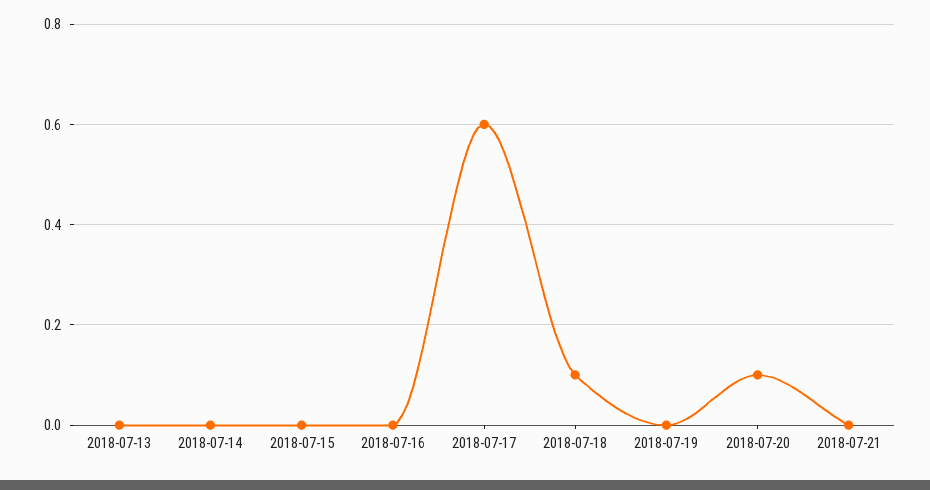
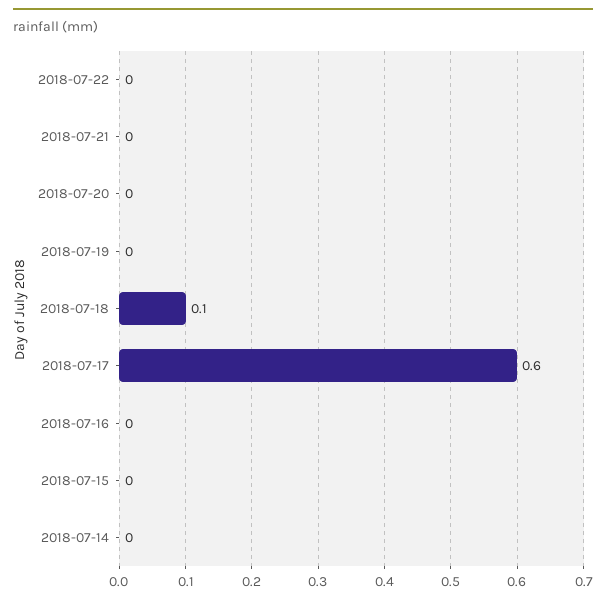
2018-07-13: 0 -> none
2018-07-20: 0.1 -> 0
2018-07-22: none -> 0

